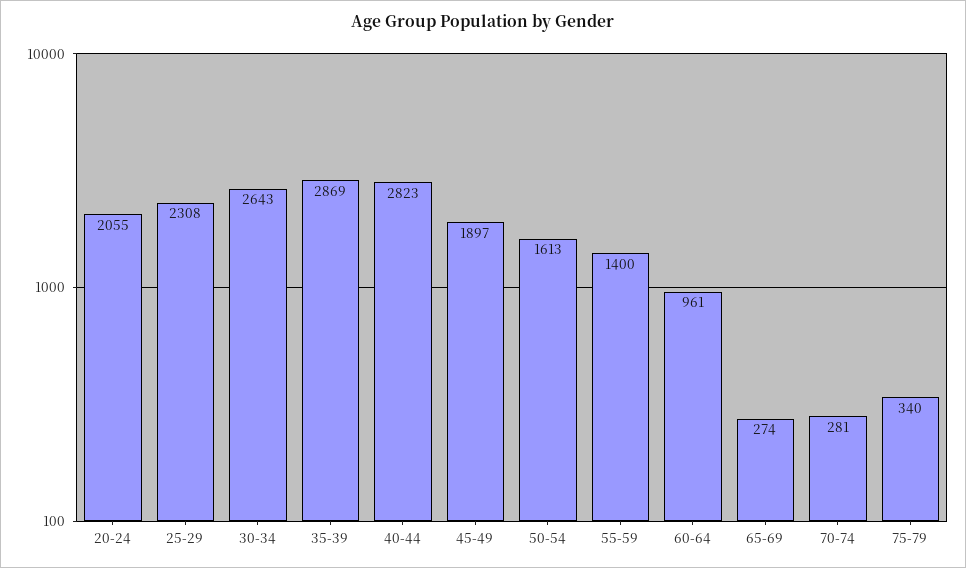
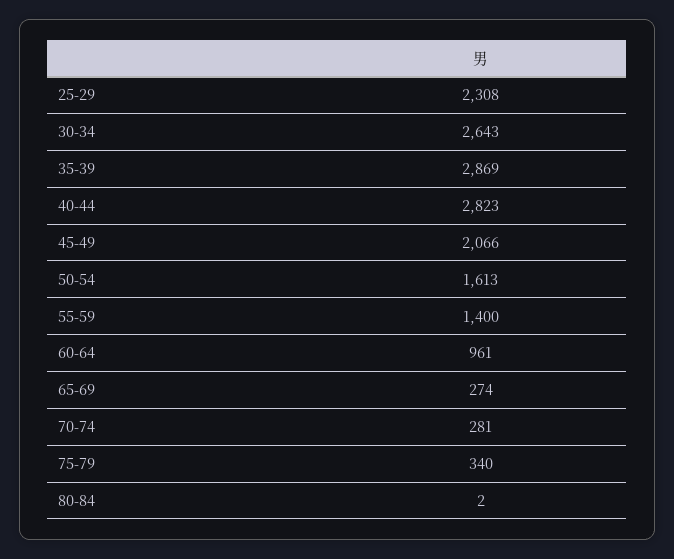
20-24: 2055 -> none
45-49: 1897 -> 2066
80-84: none -> 2

